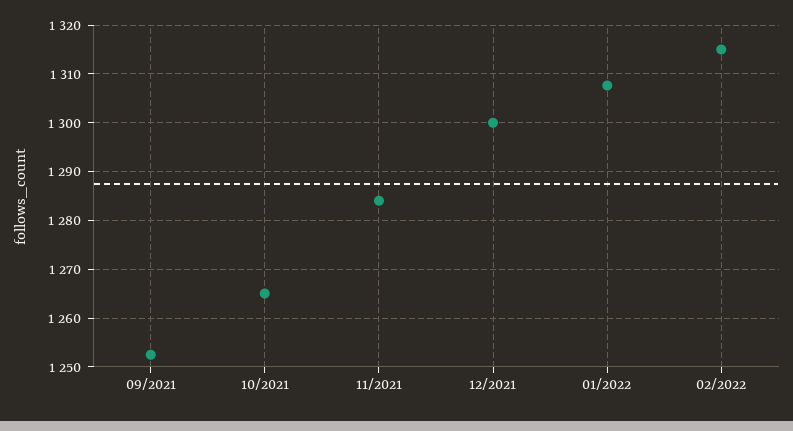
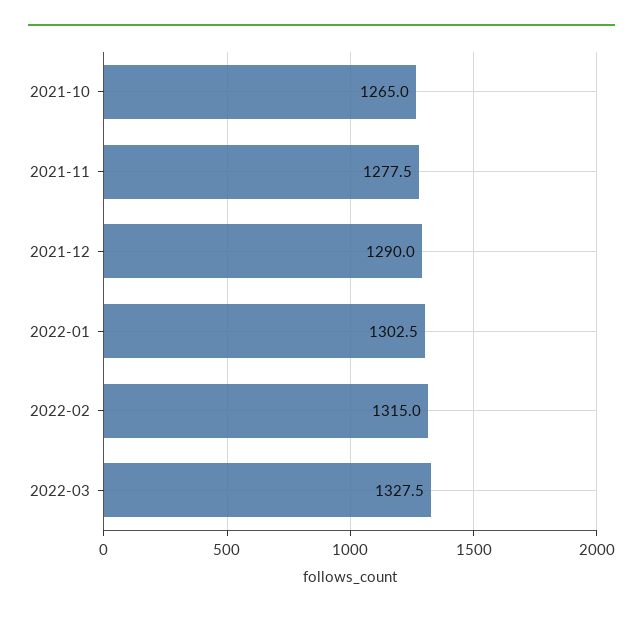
09/2021: 1252 -> none
11/2021: 1284 -> 1277.5
12/2021: 1300 -> 1290
01/2022: 1308 -> 1302.5
2022-03: none -> 1327.5

